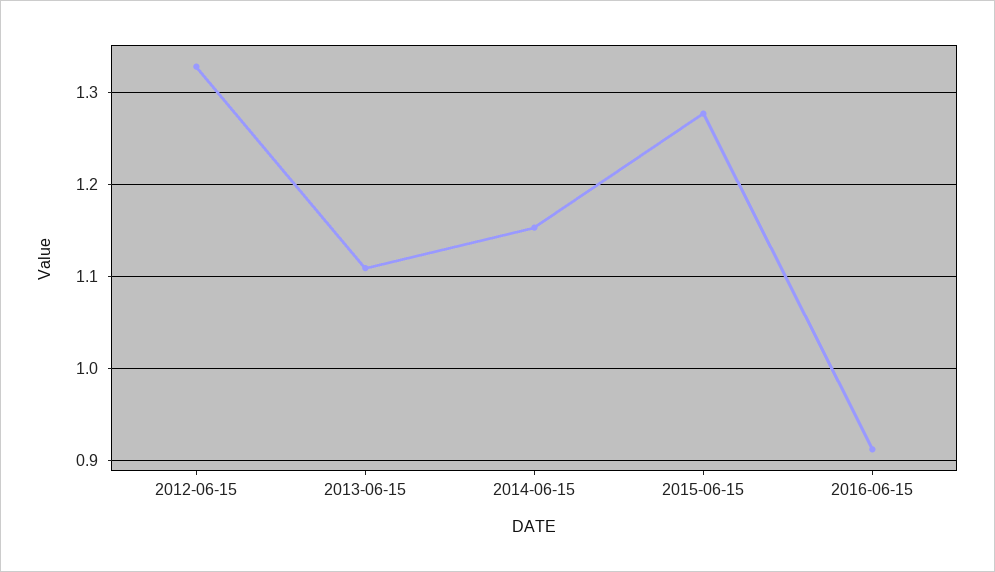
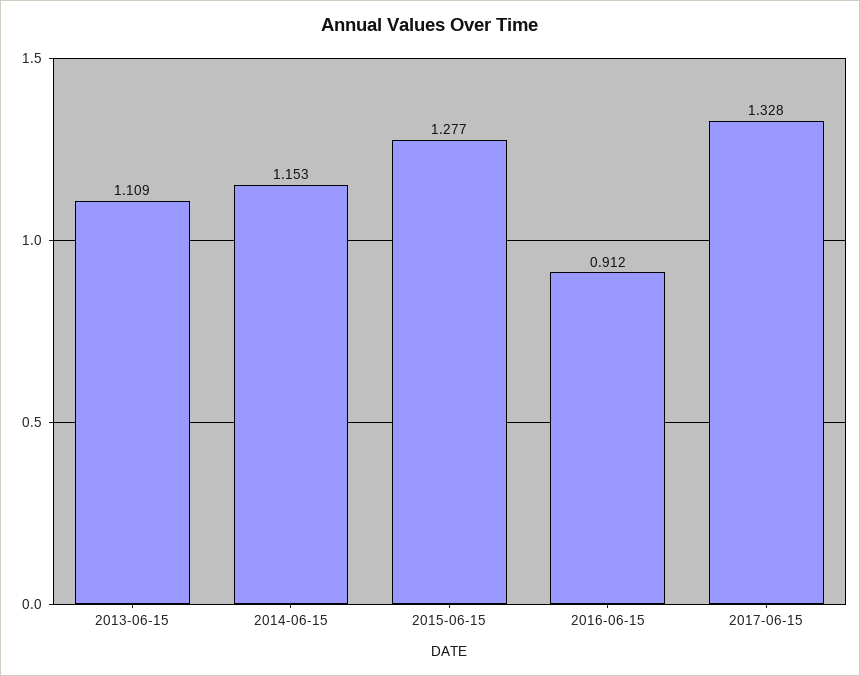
2012-06-15: 1.33 -> none
2017-06-15: none -> 1.328

